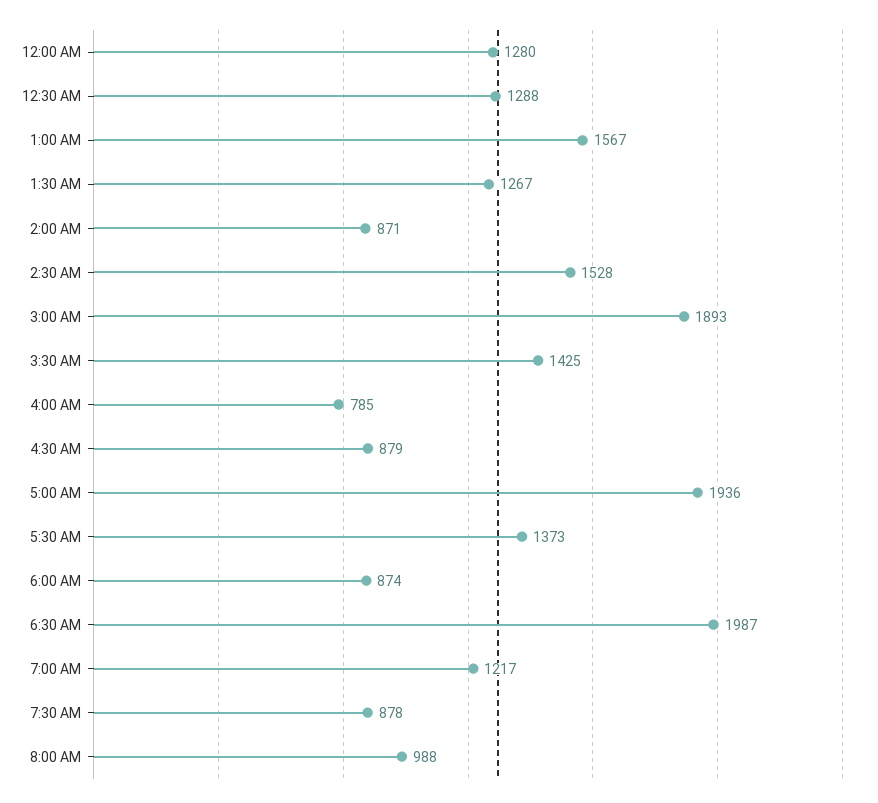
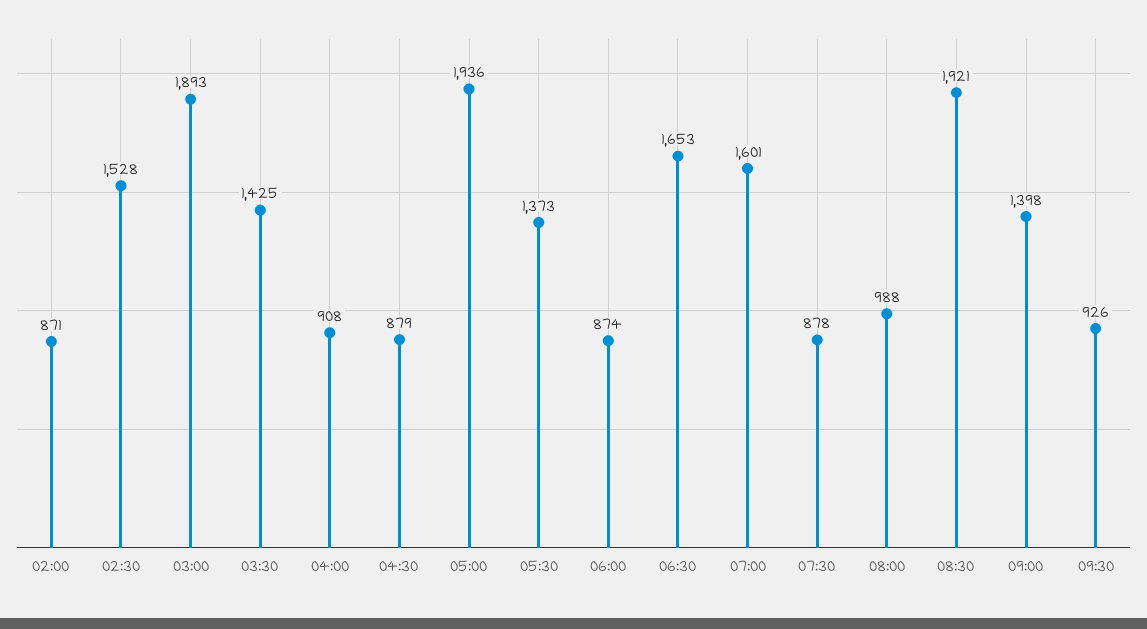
12:00 AM: 1280 -> none
12:30 AM: 1288 -> none
1:00 AM: 1567 -> none
1:30 AM: 1267 -> none
4:00 AM: 785 -> 908
6:30 AM: 1987 -> 1653
7:00 AM: 1217 -> 1601
08:30: none -> 1921
09:00: none -> 1398
09:30: none -> 926

